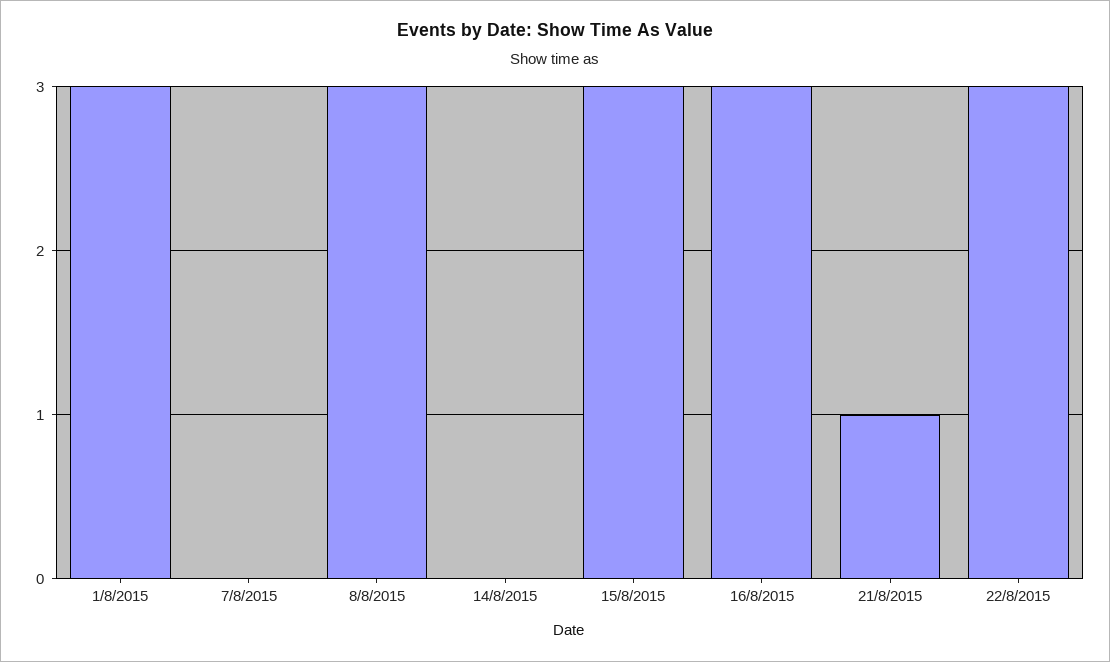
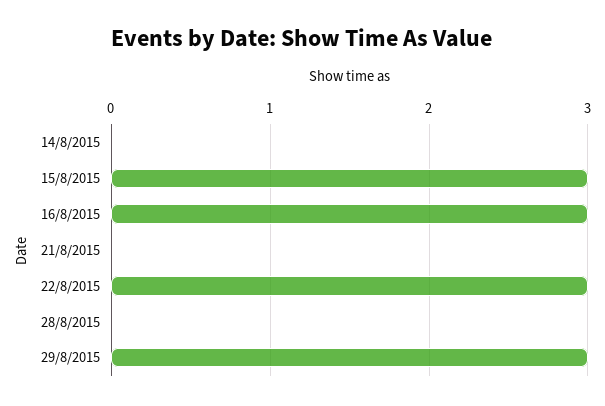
1/8/2015: 3 -> none
7/8/2015: 0 -> none
8/8/2015: 3 -> none
21/8/2015: 1 -> 0
28/8/2015: none -> 0
29/8/2015: none -> 3

